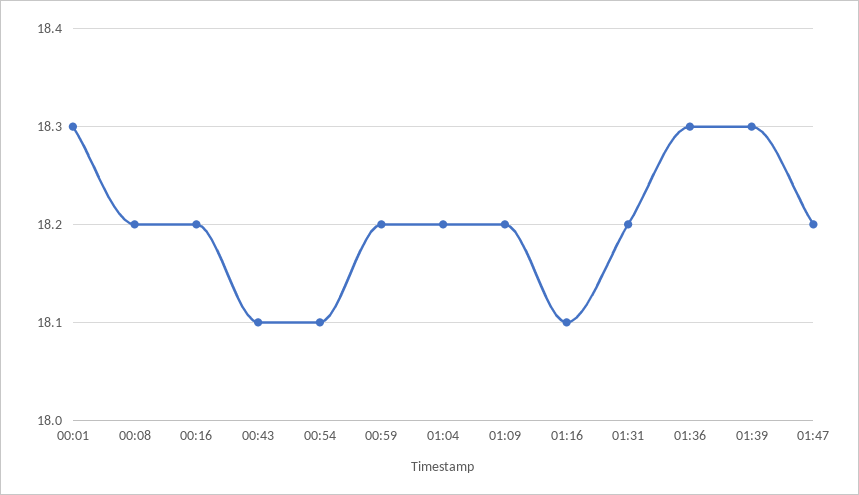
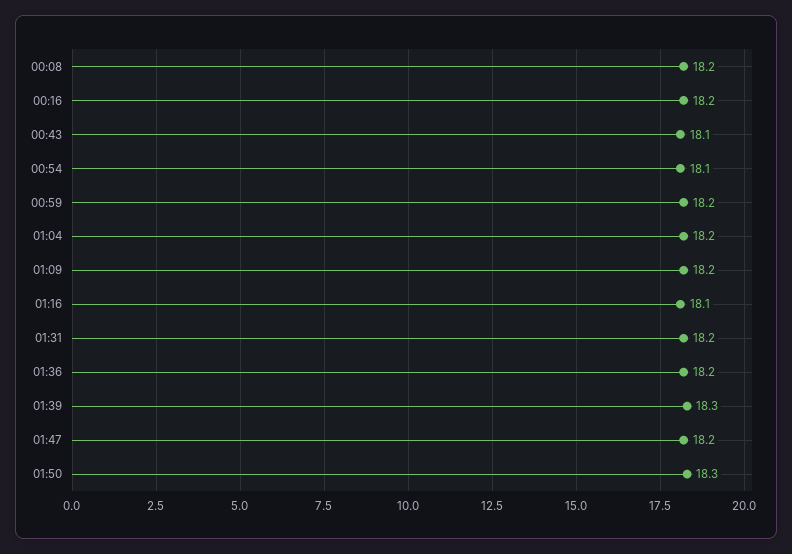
00:01: 18.3 -> none
01:36: 18.3 -> 18.2
01:50: none -> 18.3

